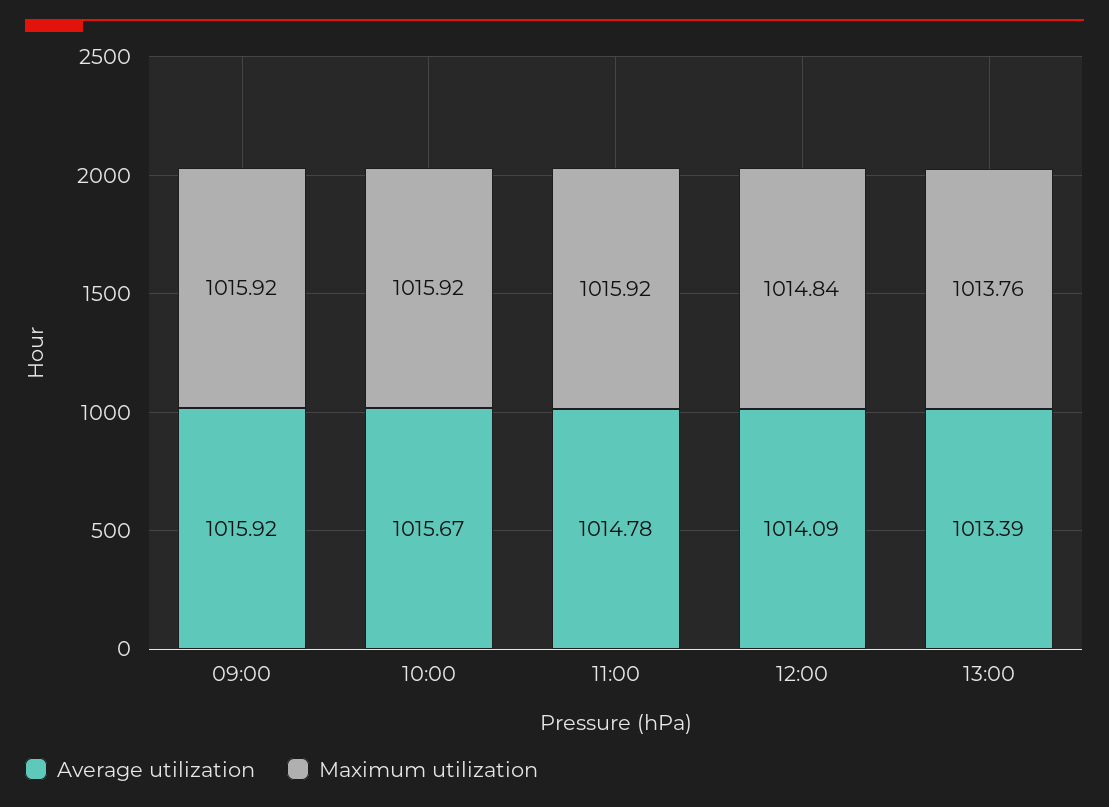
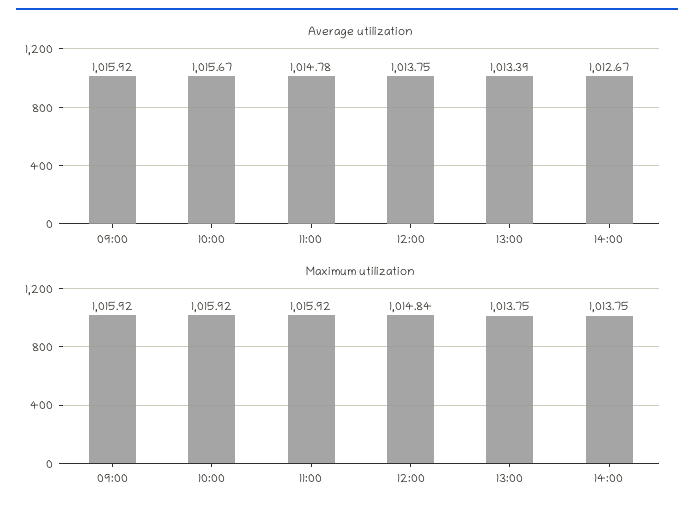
Average utilization, 12:00: 1014.09 -> 1013.75
Maximum utilization, 13:00: 1013.76 -> 1013.75
Average utilization, 14:00: none -> 1012.67
Maximum utilization, 14:00: none -> 1013.75

